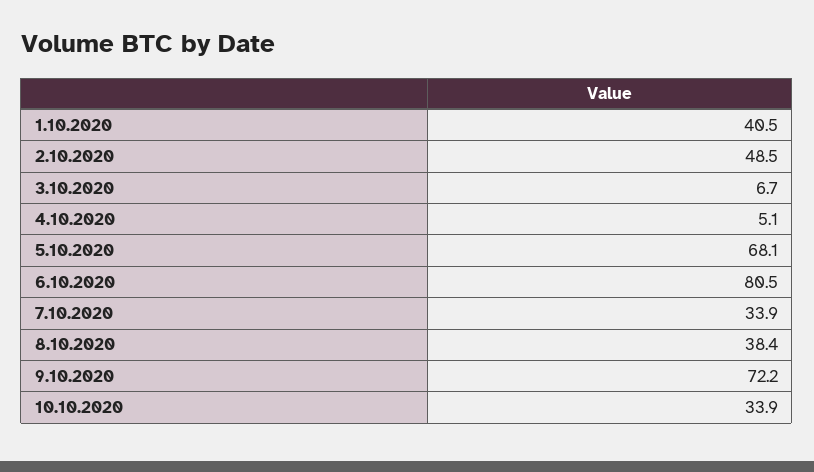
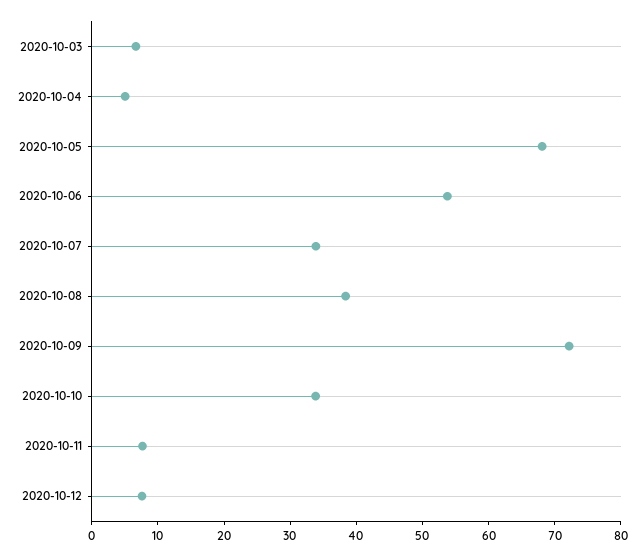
1.10.2020: 40.5 -> none
2.10.2020: 48.5 -> none
6.10.2020: 80.5 -> 54
2020-10-11: none -> 8
2020-10-12: none -> 8

